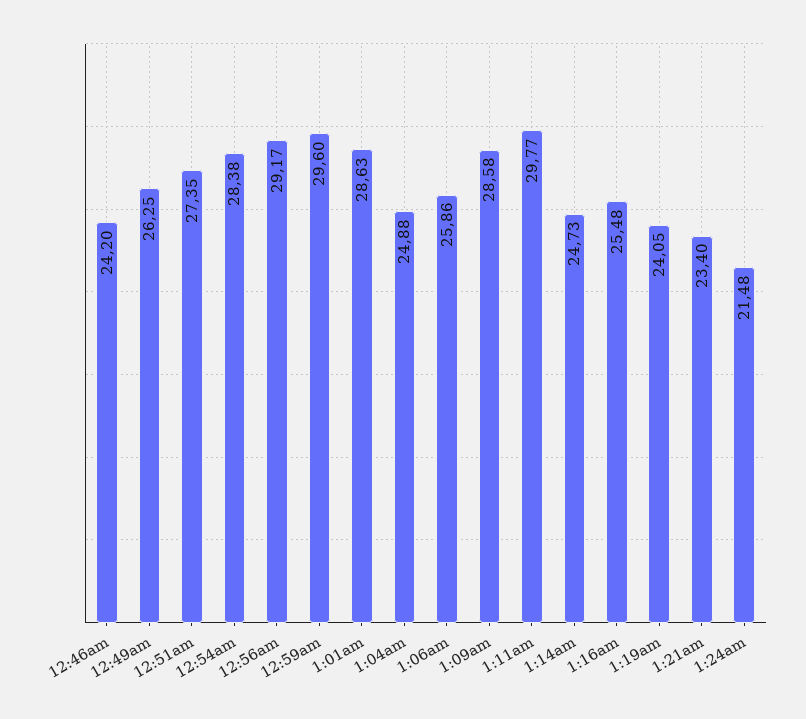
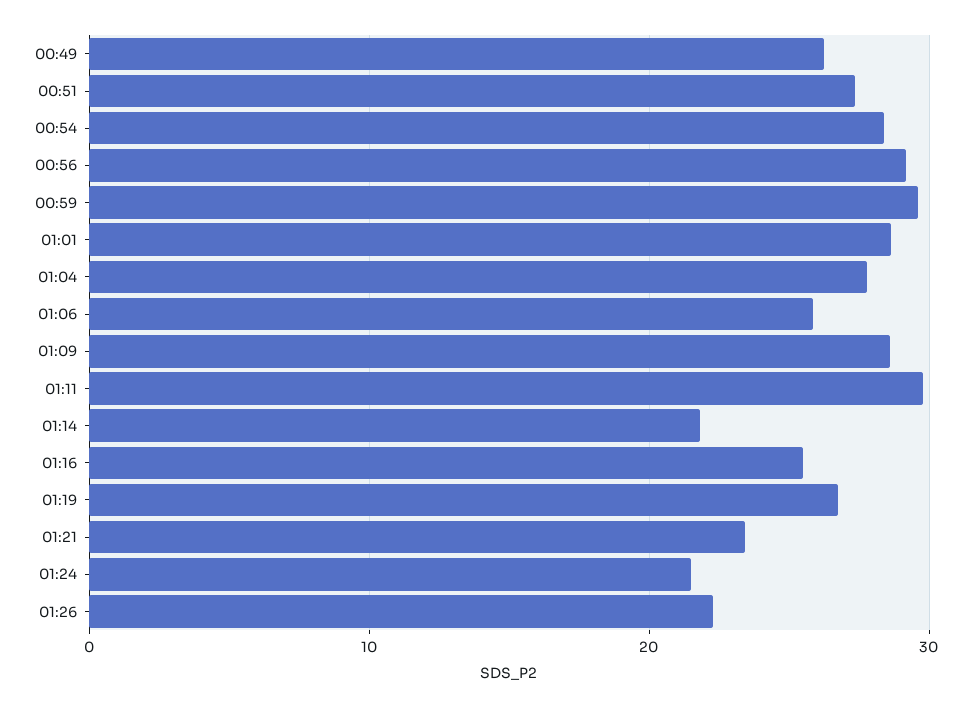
12:46am: 24.2 -> none
1:04am: 24.88 -> 28
1:14am: 24.73 -> 22
1:19am: 24.05 -> 27
01:26: none -> 22

